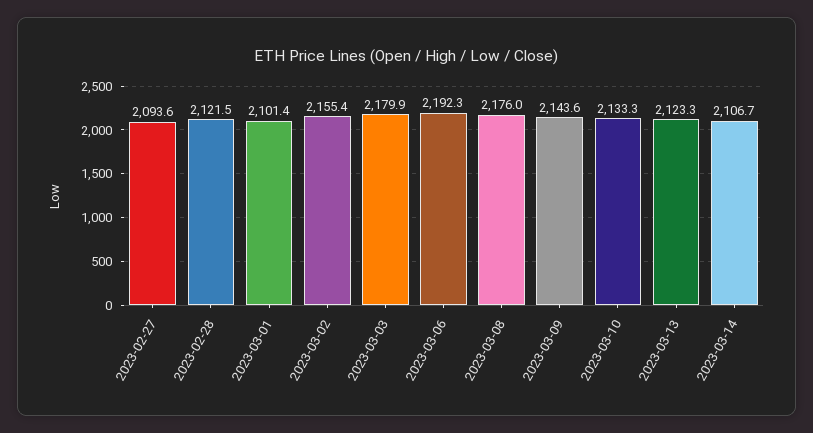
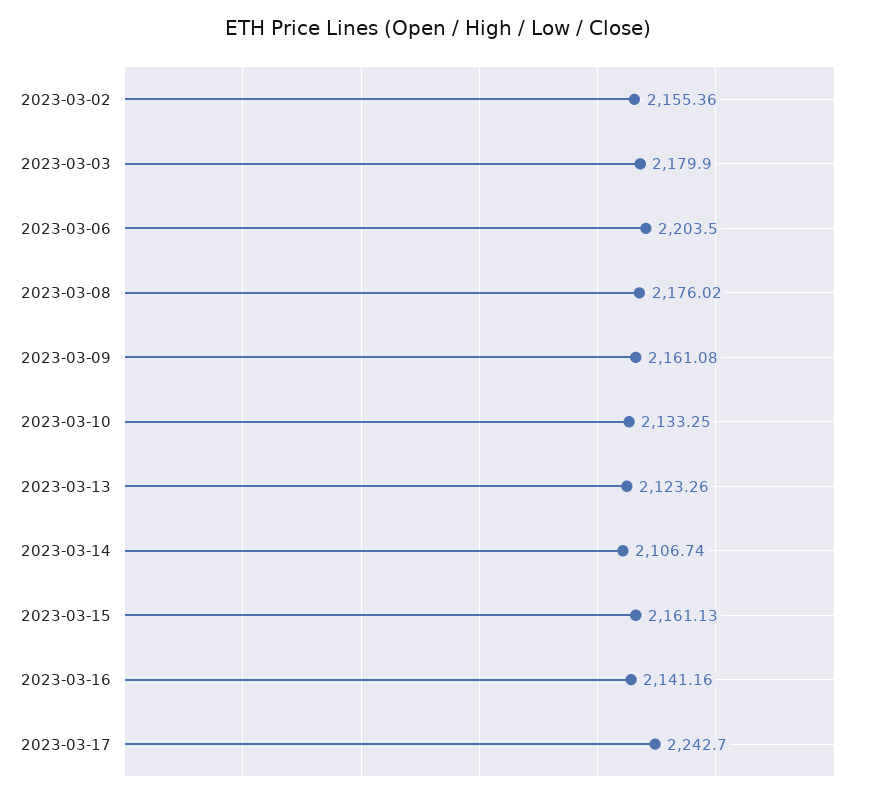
2023-02-27: 2093.6 -> none
2023-02-28: 2121.5 -> none
2023-03-01: 2101.4 -> none
2023-03-06: 2192.3 -> 2203.5
2023-03-09: 2143.6 -> 2161.08
2023-03-15: none -> 2161.13
2023-03-16: none -> 2141.16
2023-03-17: none -> 2242.7

